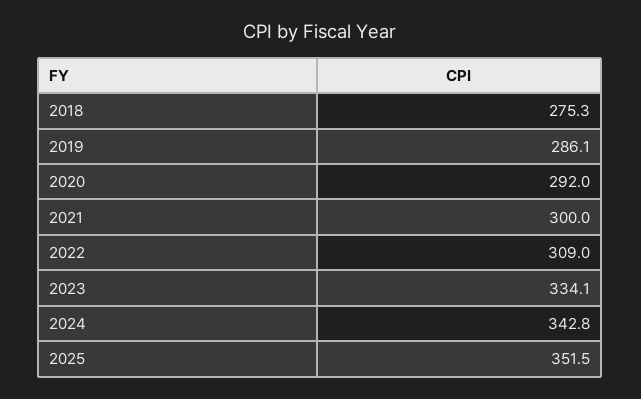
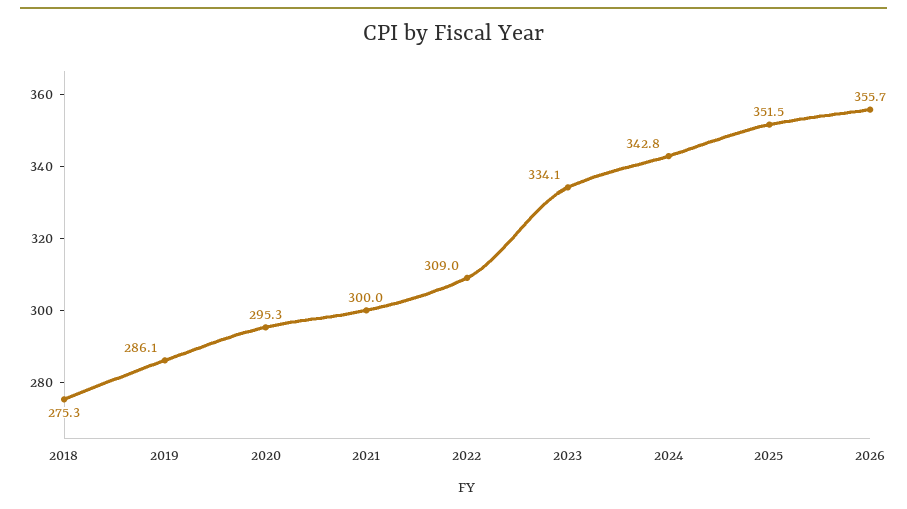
2020: 292 -> 295.3
2026: none -> 355.7

